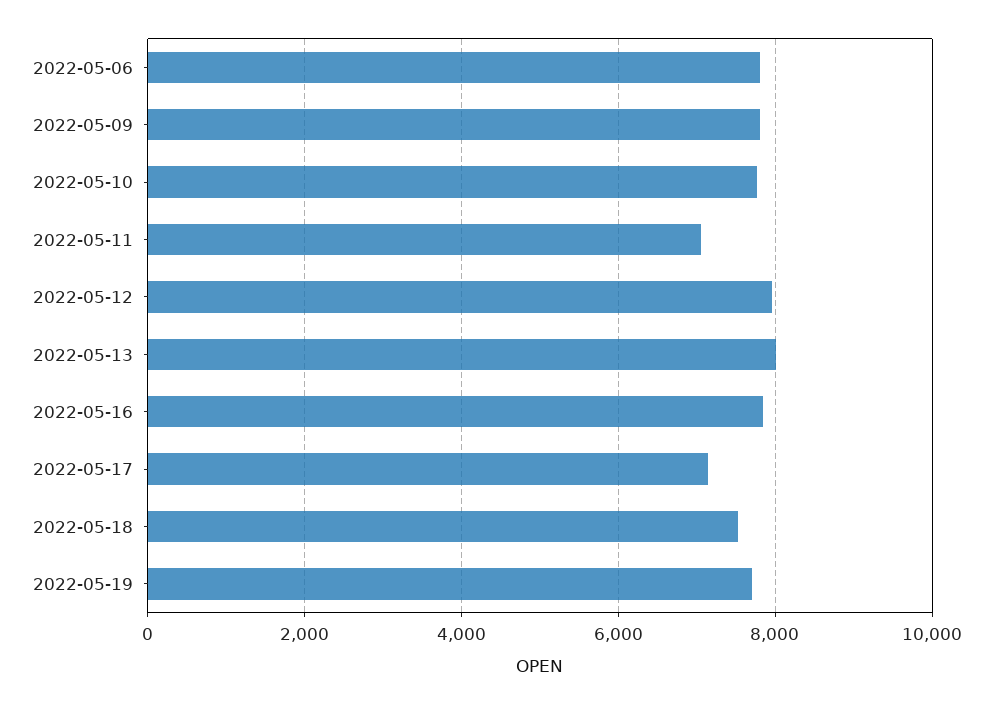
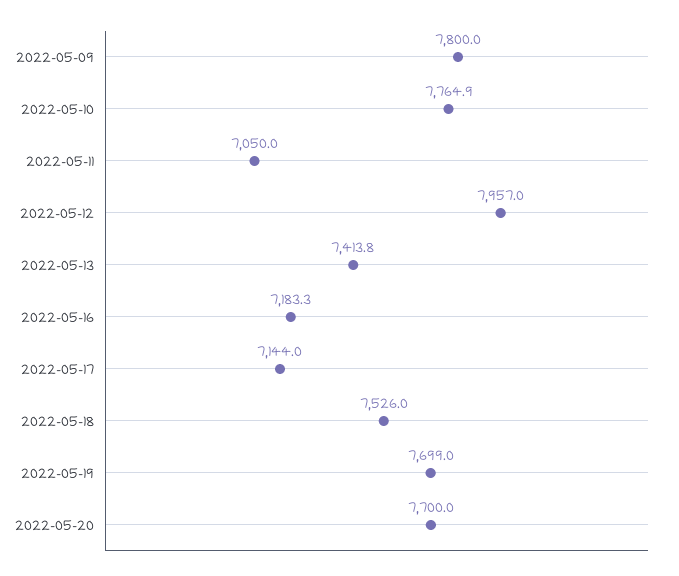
2022-05-06: 7800 -> none
2022-05-13: 8000 -> 7413.8
2022-05-16: 7800 -> 7183.3
2022-05-20: none -> 7700

